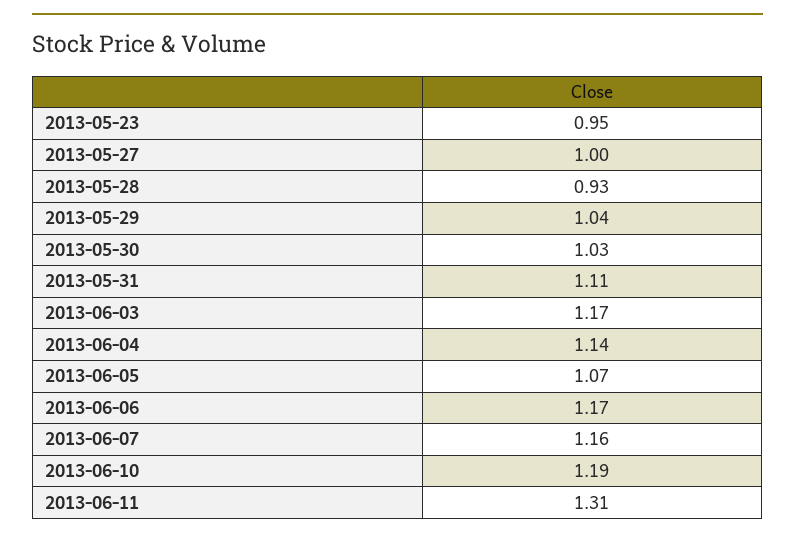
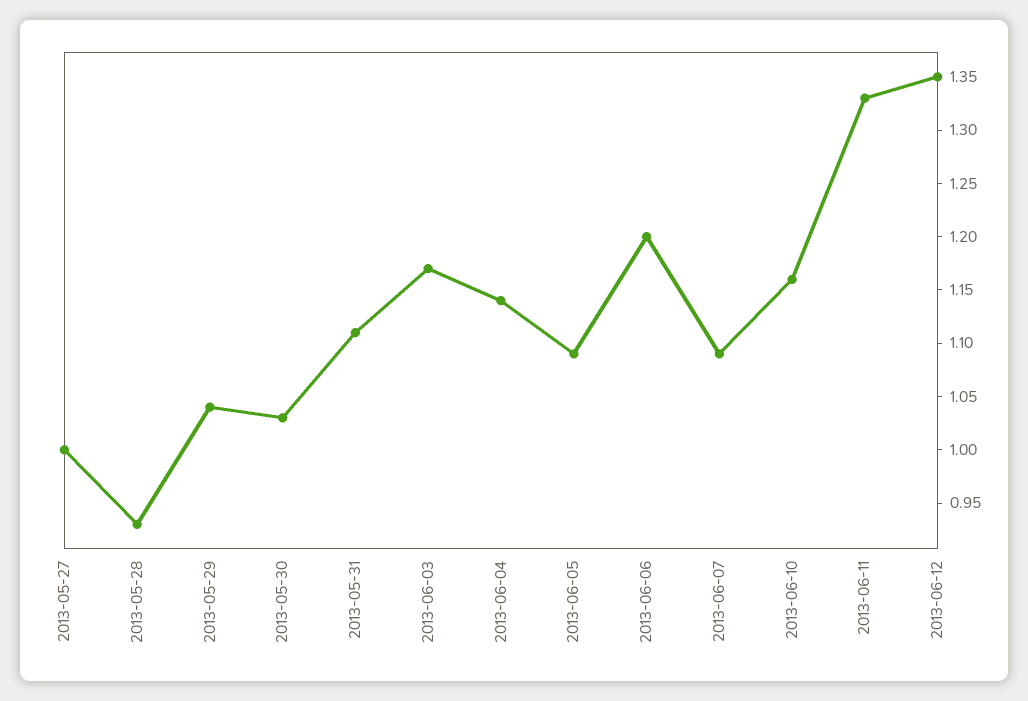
2013-05-23: 0.95 -> none
2013-06-05: 1.07 -> 1.09
2013-06-06: 1.17 -> 1.2
2013-06-07: 1.16 -> 1.09
2013-06-10: 1.19 -> 1.16
2013-06-11: 1.31 -> 1.33
2013-06-12: none -> 1.35

